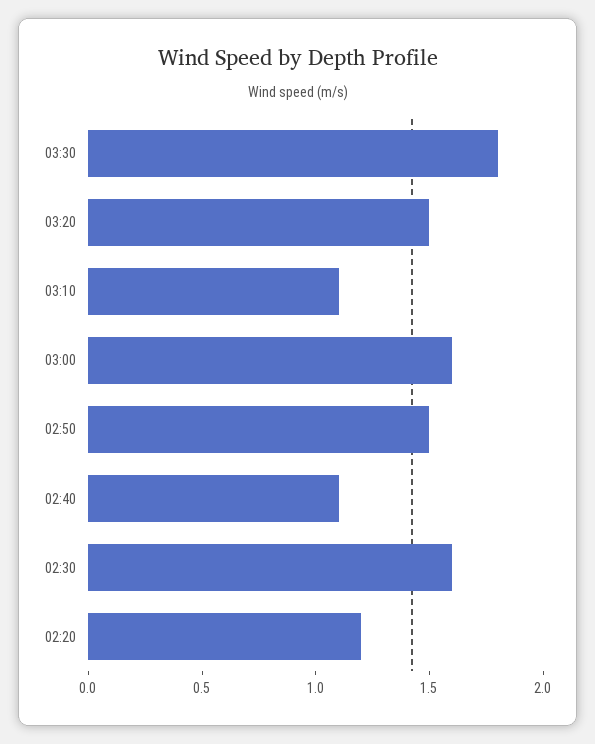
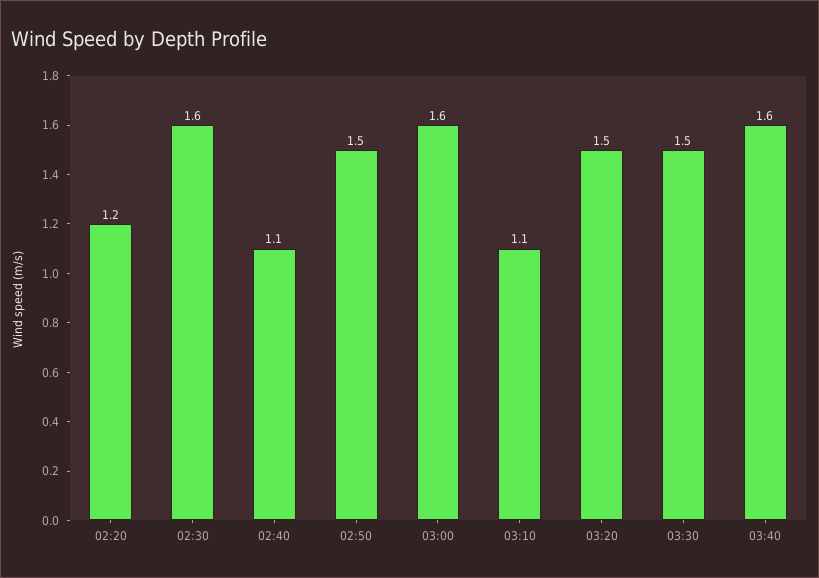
03:30: 1.8 -> 1.5
03:40: none -> 1.6

